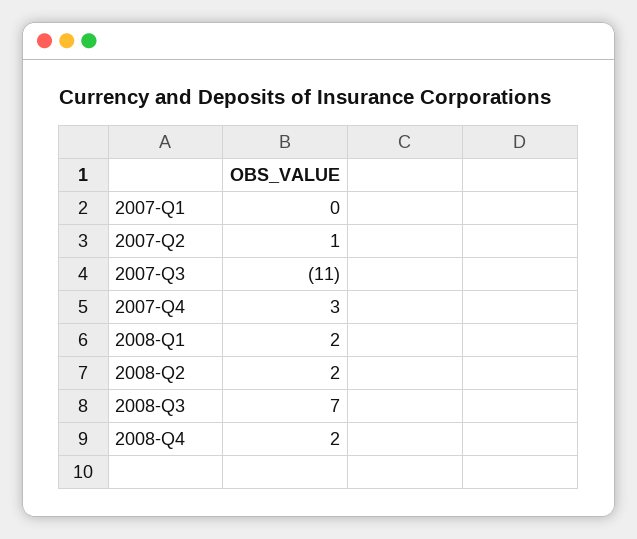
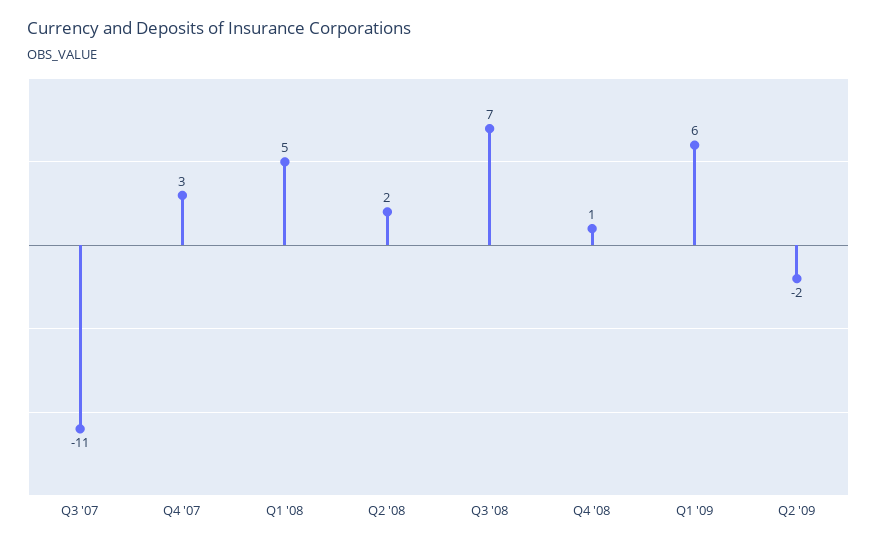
2007-Q1: 0 -> none
2007-Q2: 1 -> none
2008-Q1: 2 -> 5
2008-Q4: 2 -> 1
Q1 '09: none -> 6
Q2 '09: none -> -2

